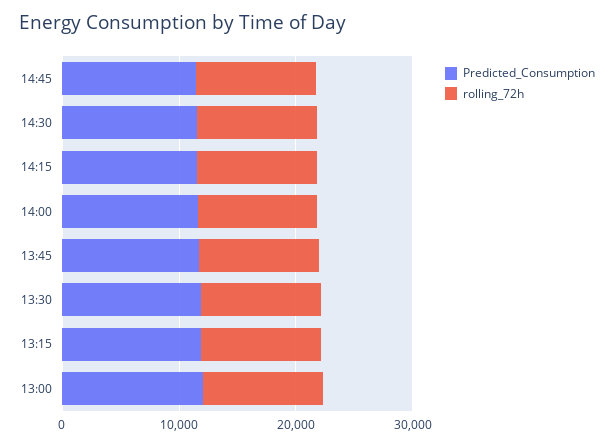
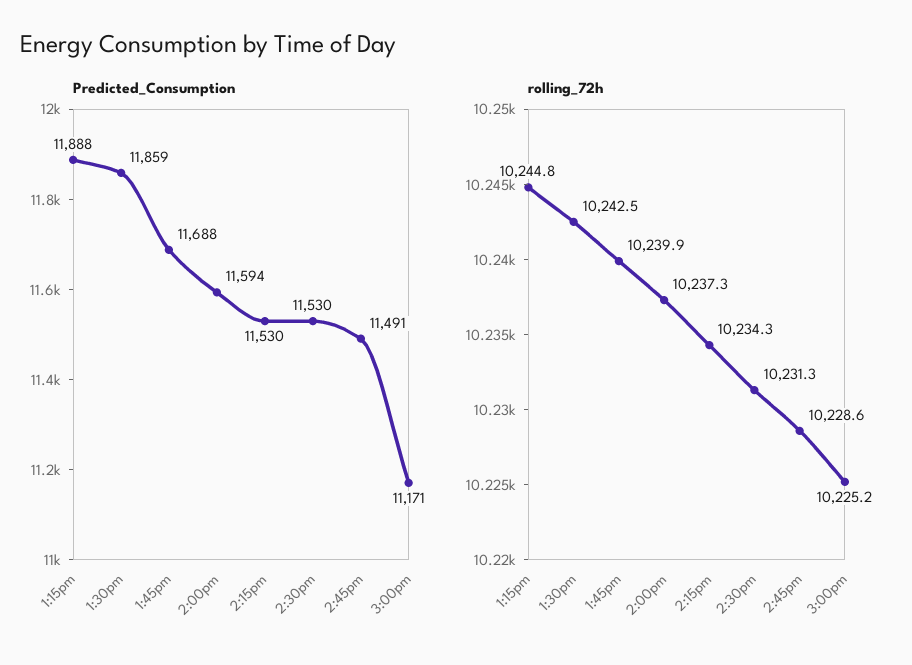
Predicted_Consumption, 13:00: 12000 -> none
rolling_72h, 13:00: 10000 -> none
Predicted_Consumption, 3:00pm: none -> 11171
rolling_72h, 3:00pm: none -> 10225.2

